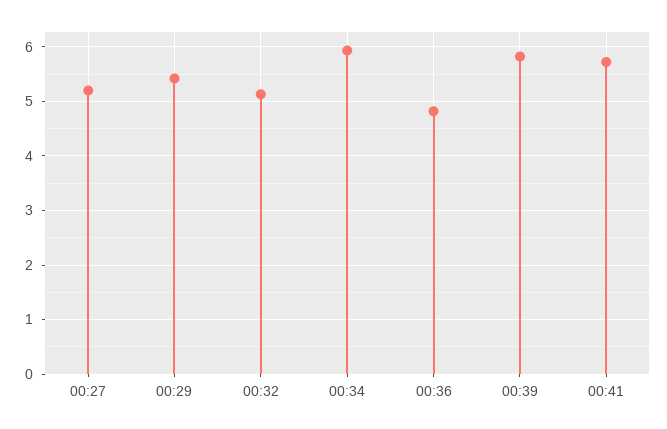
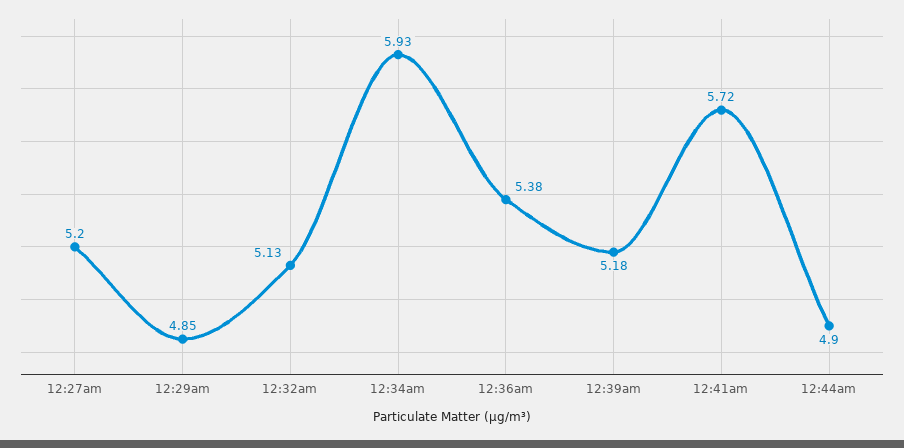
00:29: 5.4 -> 4.85
00:36: 4.8 -> 5.38
00:39: 5.8 -> 5.18
12:44am: none -> 4.9

